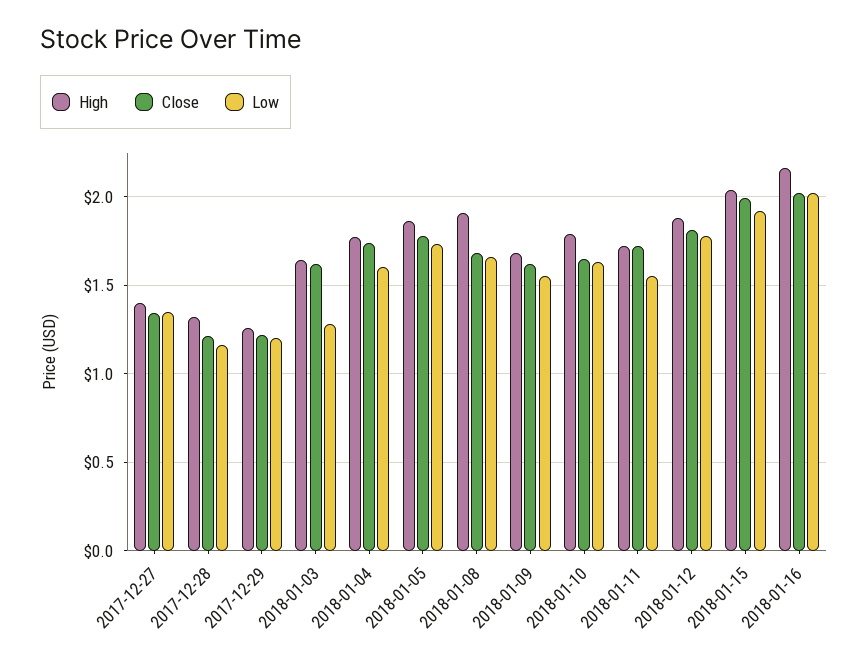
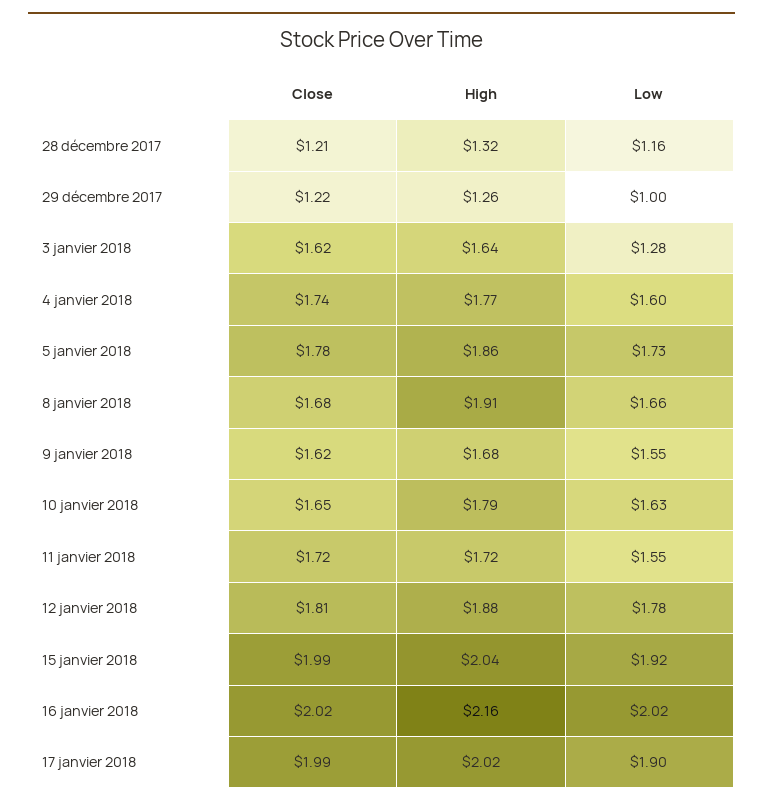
High, 2017-12-27: 1.4 -> none
Close, 2017-12-27: 1.35 -> none
Low, 2017-12-27: 1.35 -> none
Low, 2017-12-29: 1.2 -> 1
Close, 17 janvier 2018: none -> 1.99
High, 17 janvier 2018: none -> 2.02
Low, 17 janvier 2018: none -> 1.9

